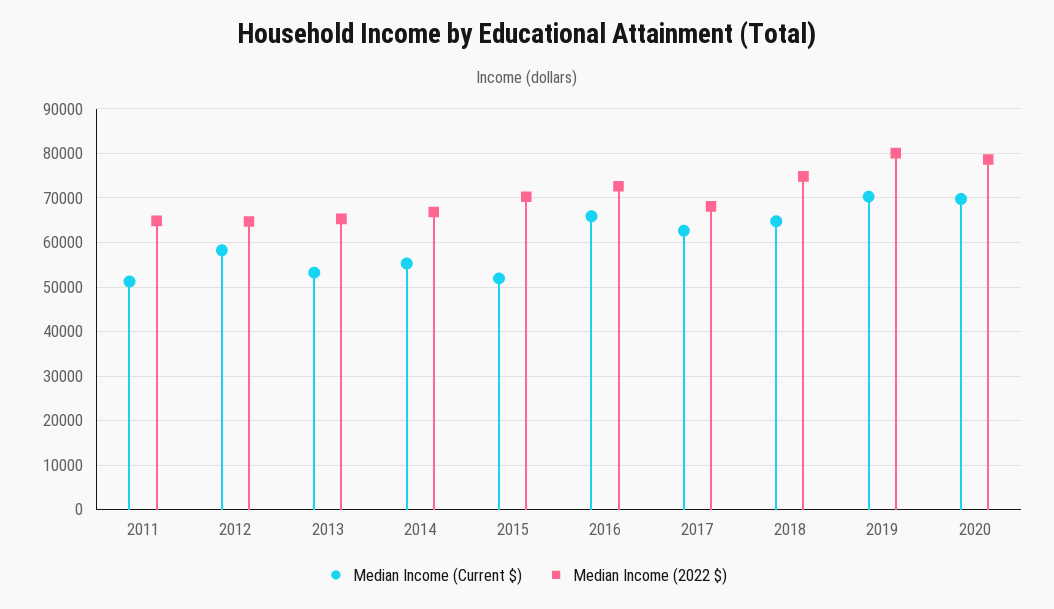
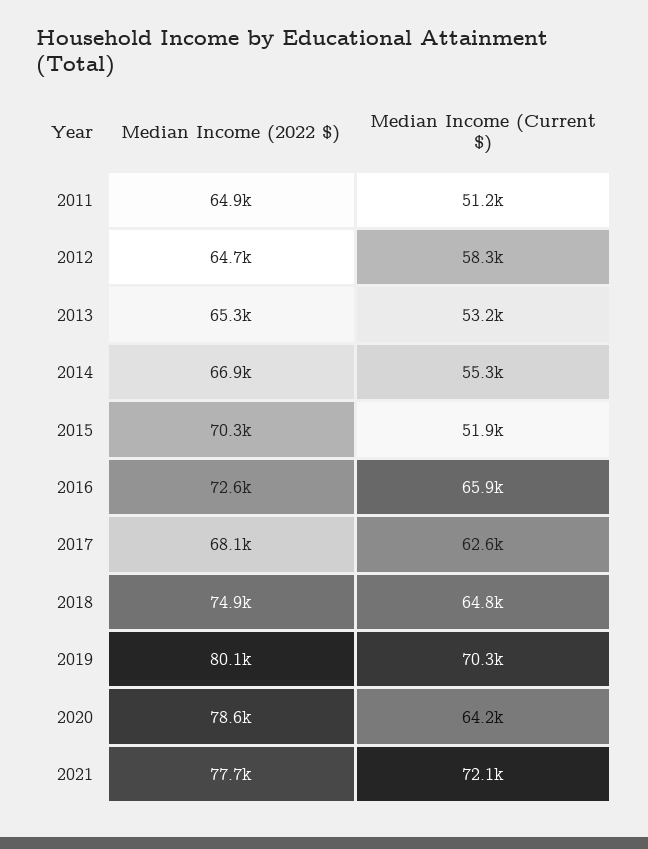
Median Income (Current $), 2020: 70000 -> 64200
Median Income (2022 $), 2021: none -> 77700
Median Income (Current $), 2021: none -> 72100

